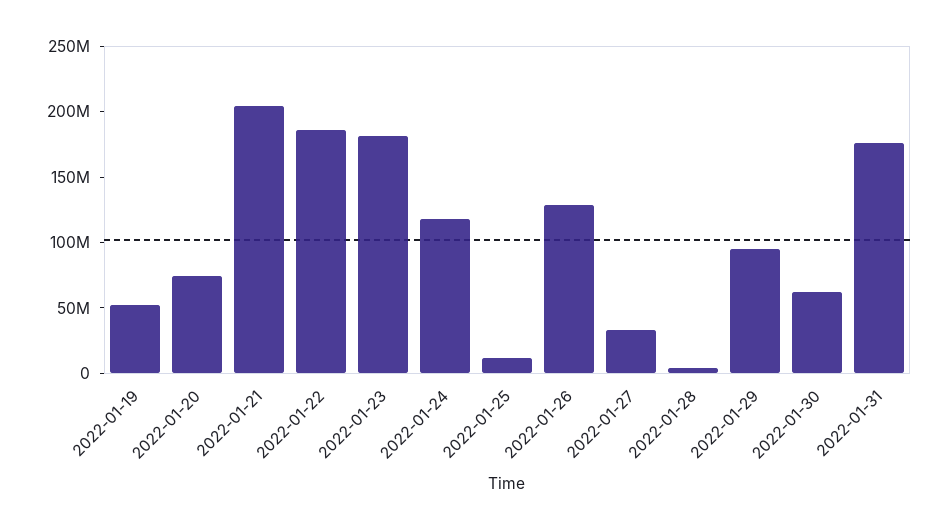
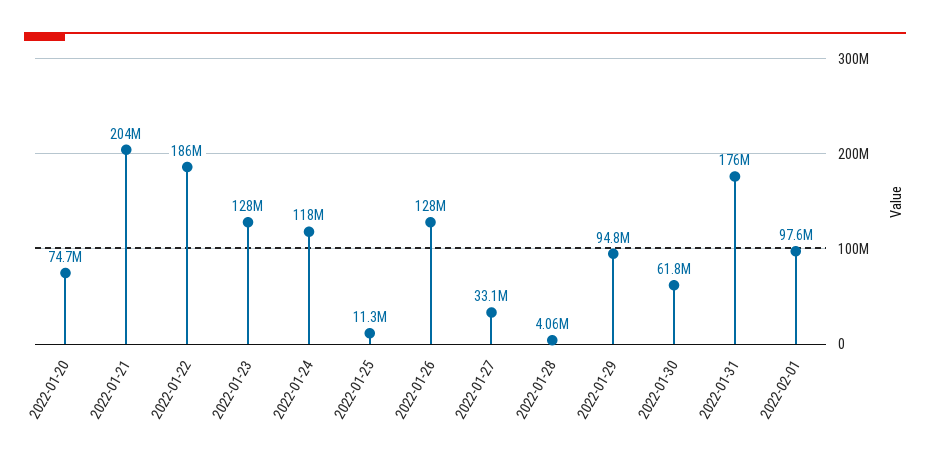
2022-01-19: 50000000 -> none
2022-01-23: 180000000 -> 128000000
2022-02-01: none -> 97600000

